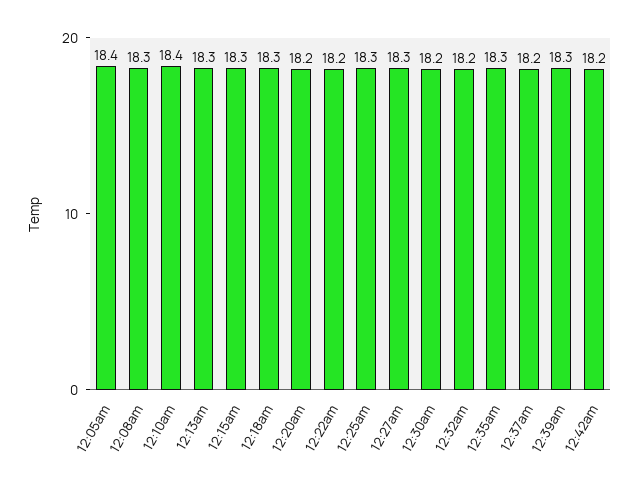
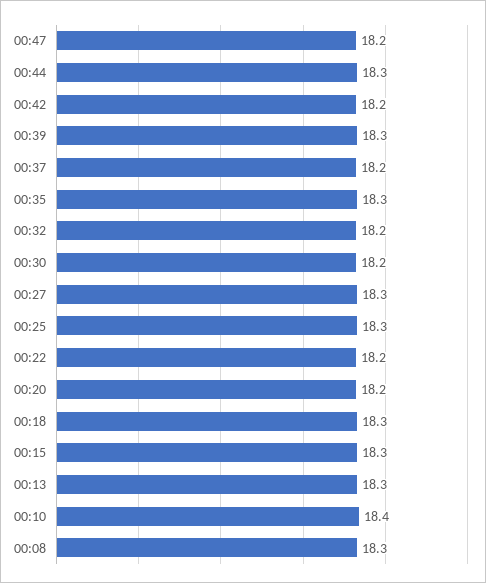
12:05am: 18.4 -> none
00:47: none -> 18.2
00:44: none -> 18.3

